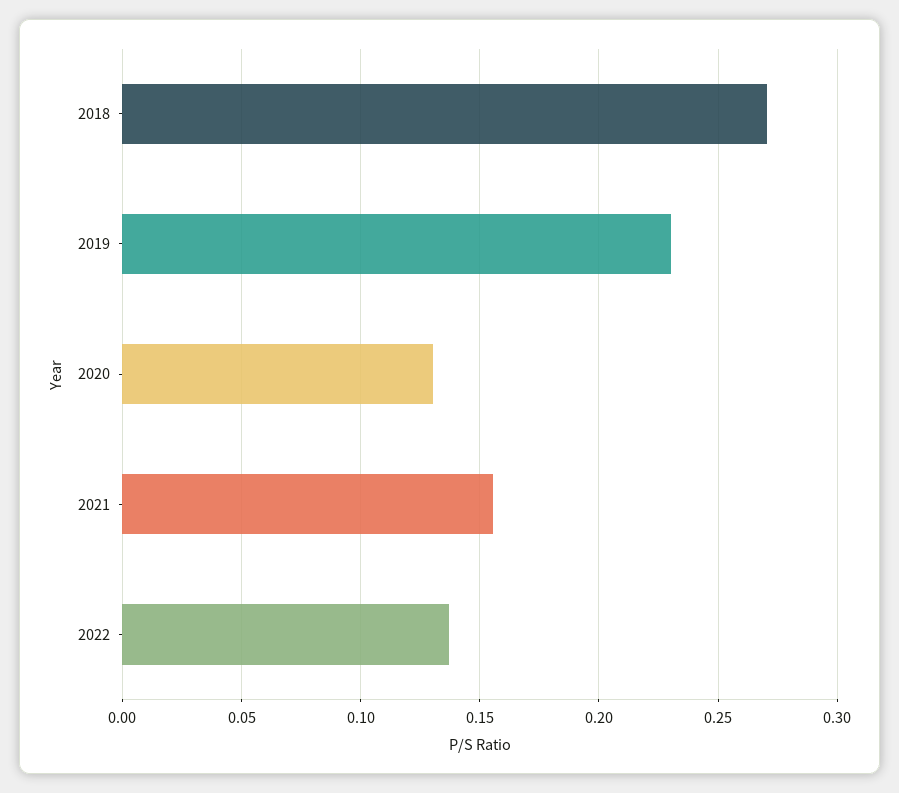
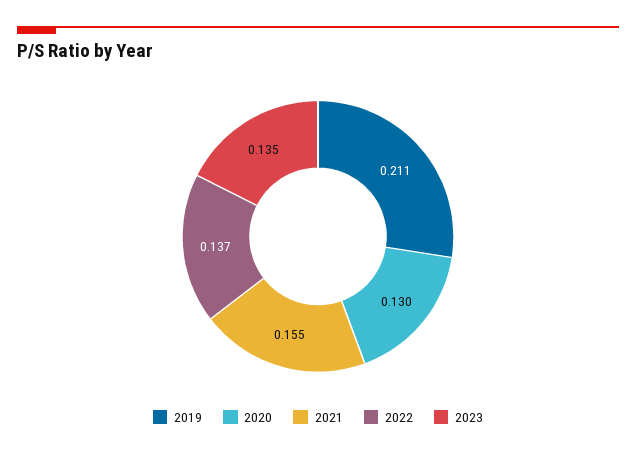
2018: 0.27 -> none
2019: 0.23 -> 0.211
2023: none -> 0.135

